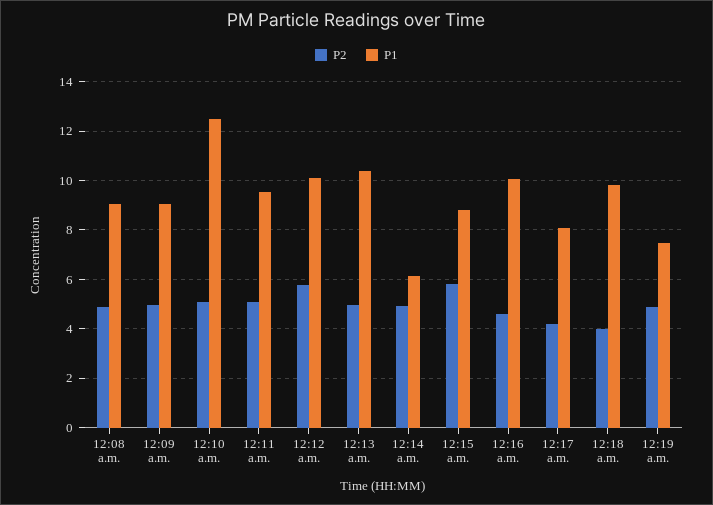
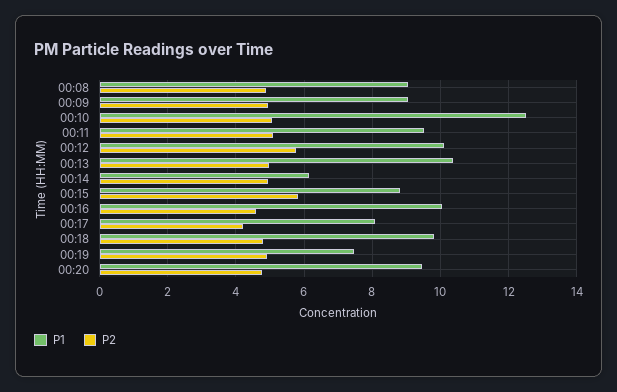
P2, 12:18 a.m.: 4 -> 4.8
P1, 00:20: none -> 9.4
P2, 00:20: none -> 4.8

